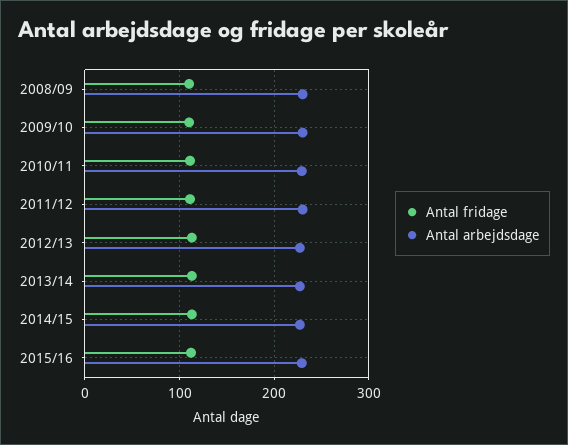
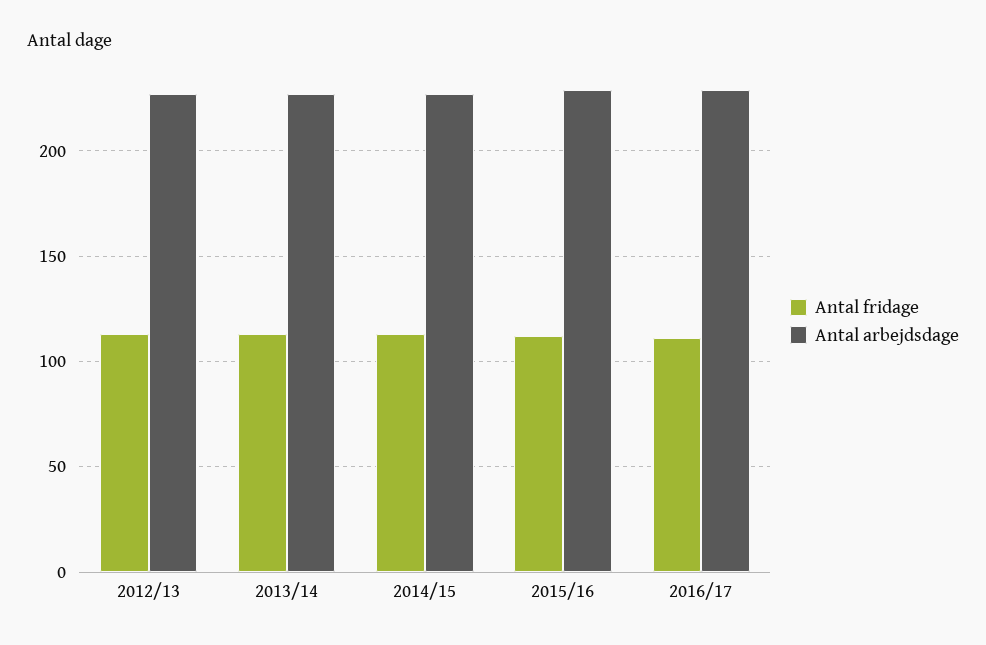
Antal fridage, 2008/09: 110 -> none
Antal arbejdsdage, 2008/09: 230 -> none
Antal fridage, 2009/10: 110 -> none
Antal arbejdsdage, 2009/10: 230 -> none
Antal fridage, 2010/11: 110 -> none
Antal arbejdsdage, 2010/11: 230 -> none
Antal fridage, 2011/12: 110 -> none
Antal arbejdsdage, 2011/12: 230 -> none
Antal fridage, 2016/17: none -> 110
Antal arbejdsdage, 2016/17: none -> 230

